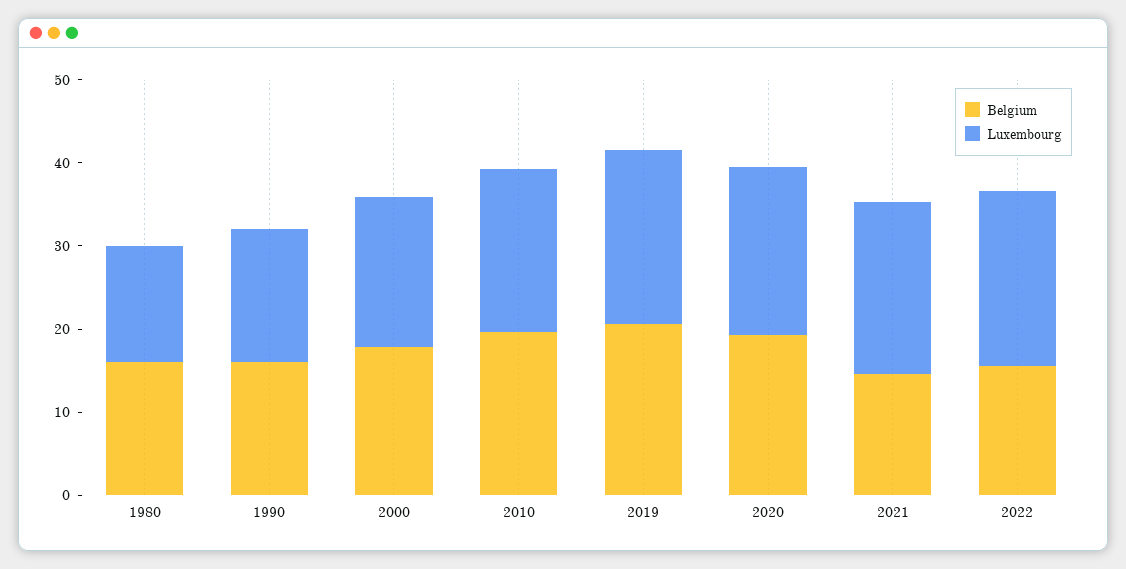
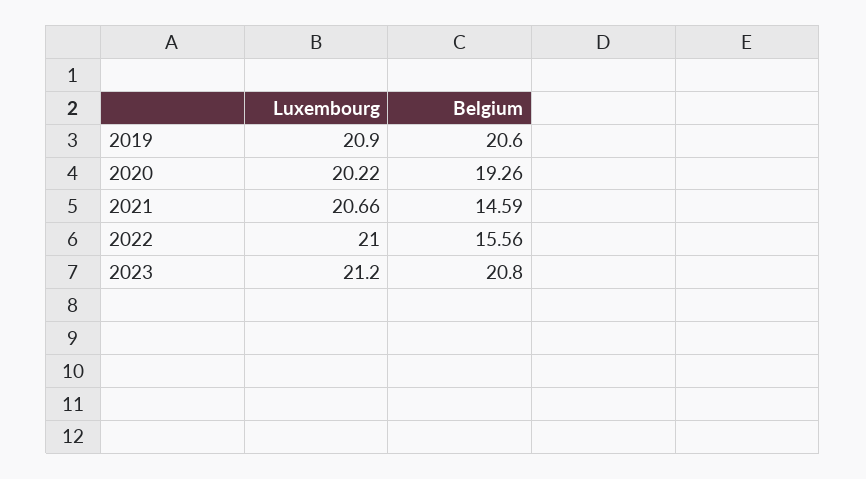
Belgium, 1980: 16 -> none
Luxembourg, 1980: 14 -> none
Belgium, 1990: 16 -> none
Luxembourg, 1990: 16 -> none
Belgium, 2000: 18 -> none
Luxembourg, 2000: 18 -> none
Belgium, 2010: 20 -> none
Luxembourg, 2010: 20 -> none
Luxembourg, 2023: none -> 21.2
Belgium, 2023: none -> 20.8

